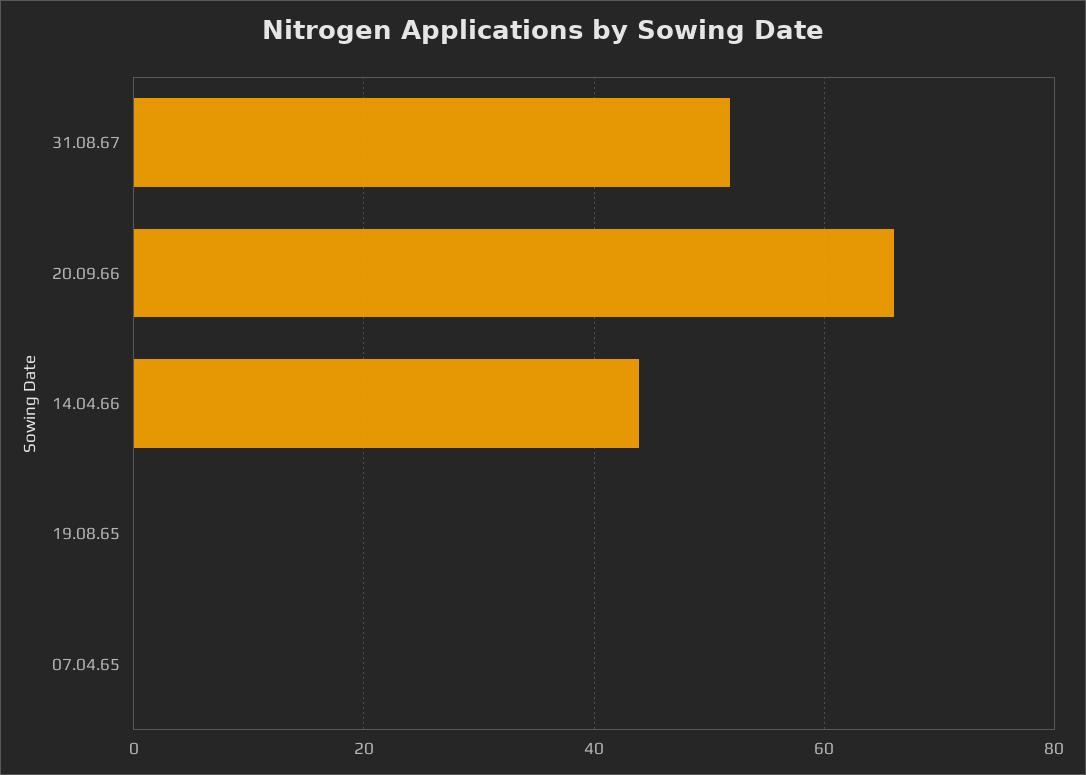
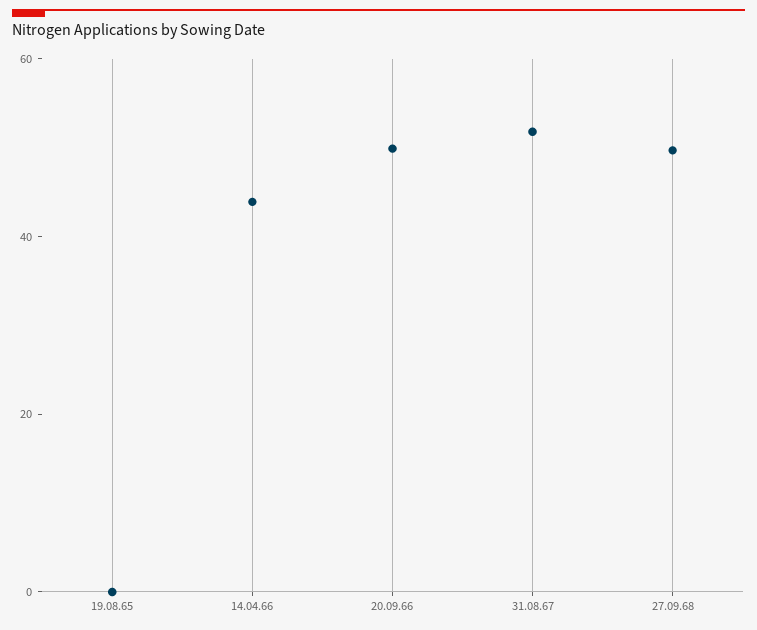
20.09.66: 66 -> 50
07.04.65: 0 -> none
27.09.68: none -> 50

